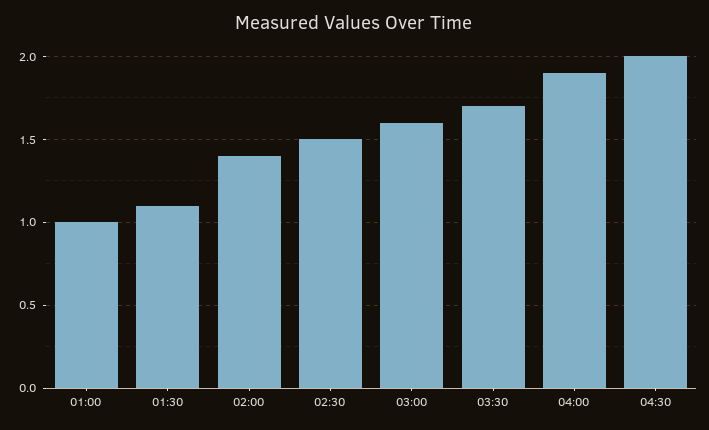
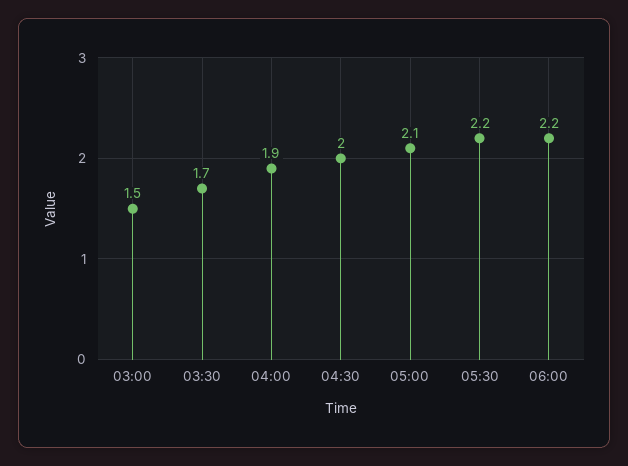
01:00: 1 -> none
01:30: 1.1 -> none
02:00: 1.4 -> none
02:30: 1.5 -> none
03:00: 1.6 -> 1.5
05:00: none -> 2.1
05:30: none -> 2.2
06:00: none -> 2.2

